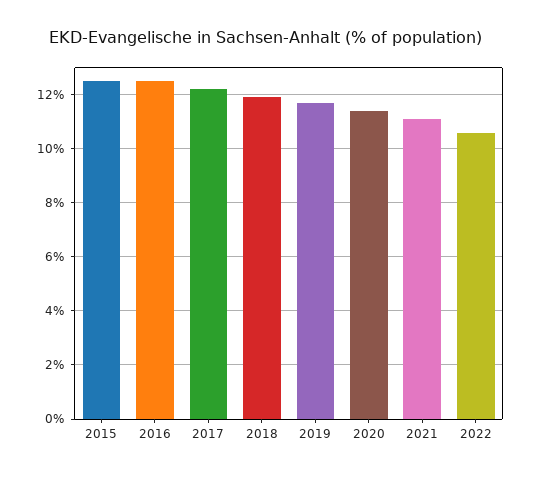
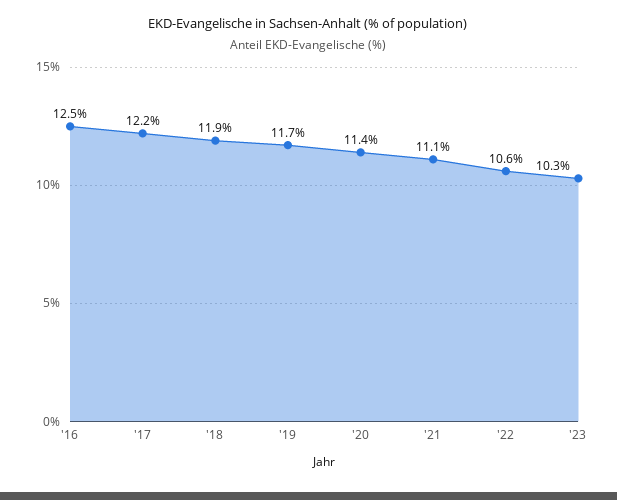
2015: 12.5 -> none
'23: none -> 10.3

